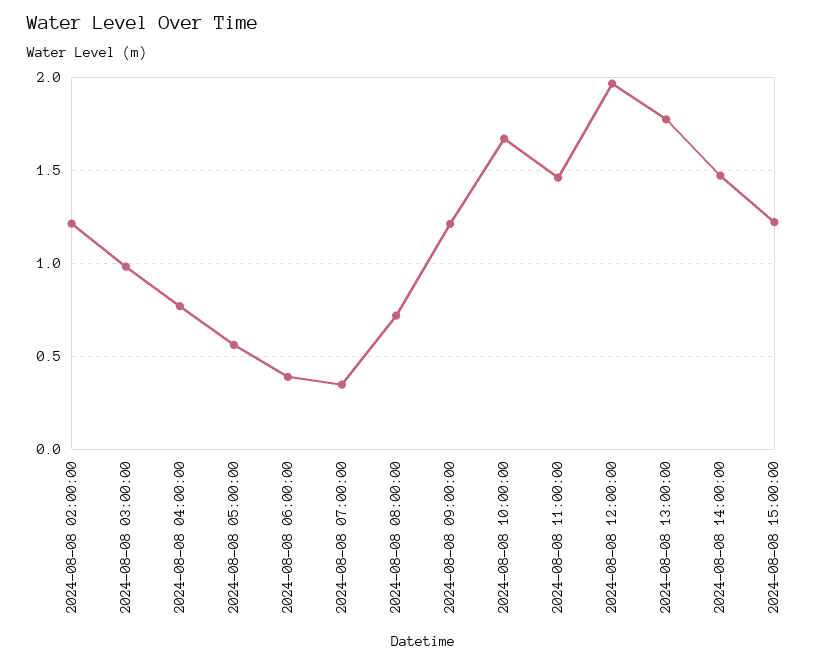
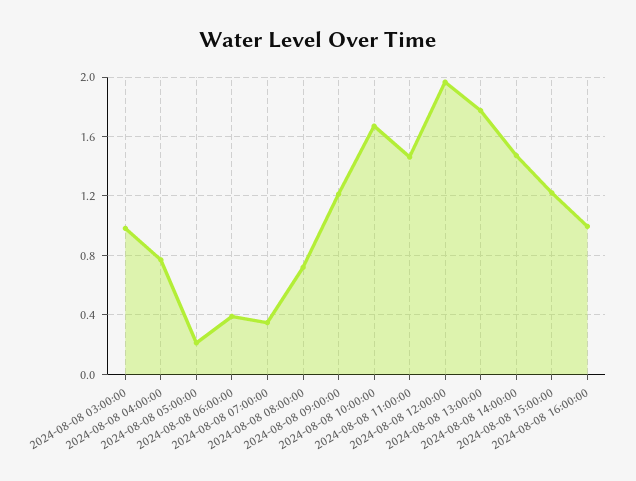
2024-08-08 02:00:00: 1.2 -> none
2024-08-08 05:00:00: 0.55 -> 0.2
2024-08-08 16:00:00: none -> 1

